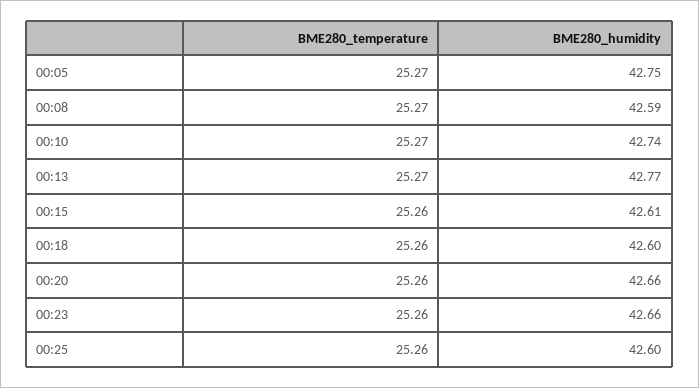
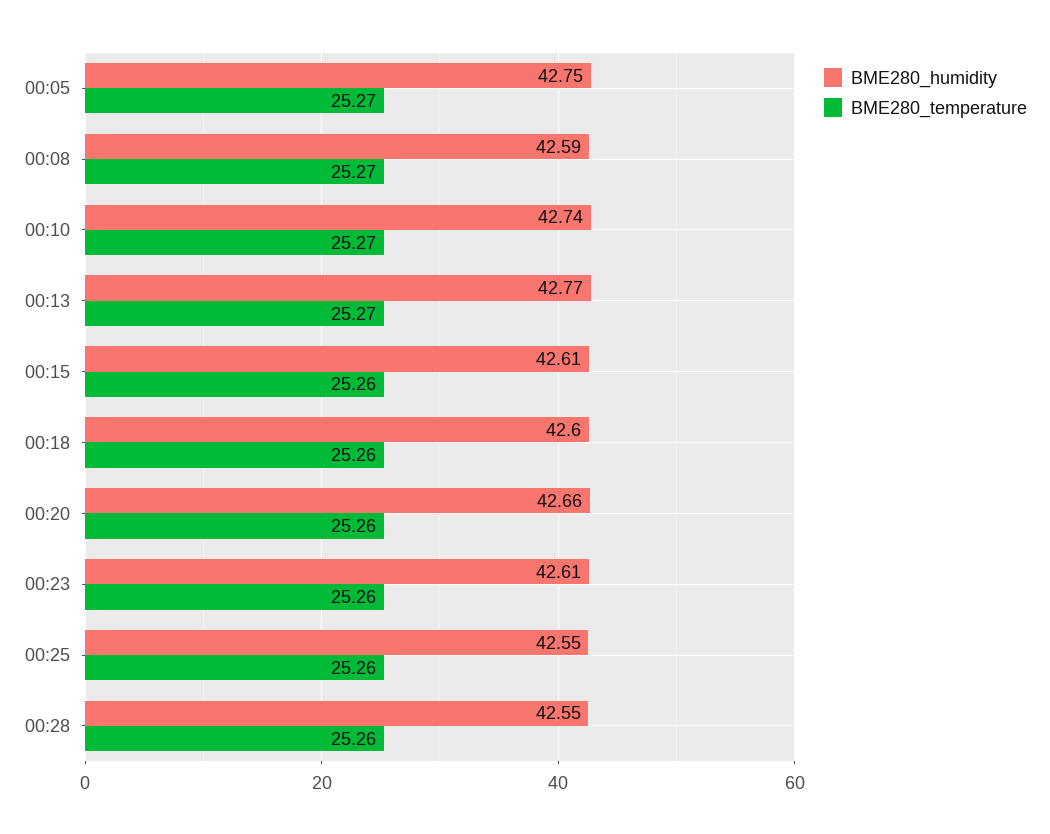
BME280_humidity, 00:23: 42.66 -> 42.61
BME280_humidity, 00:25: 42.6 -> 42.55
BME280_humidity, 00:28: none -> 42.55
BME280_temperature, 00:28: none -> 25.26

